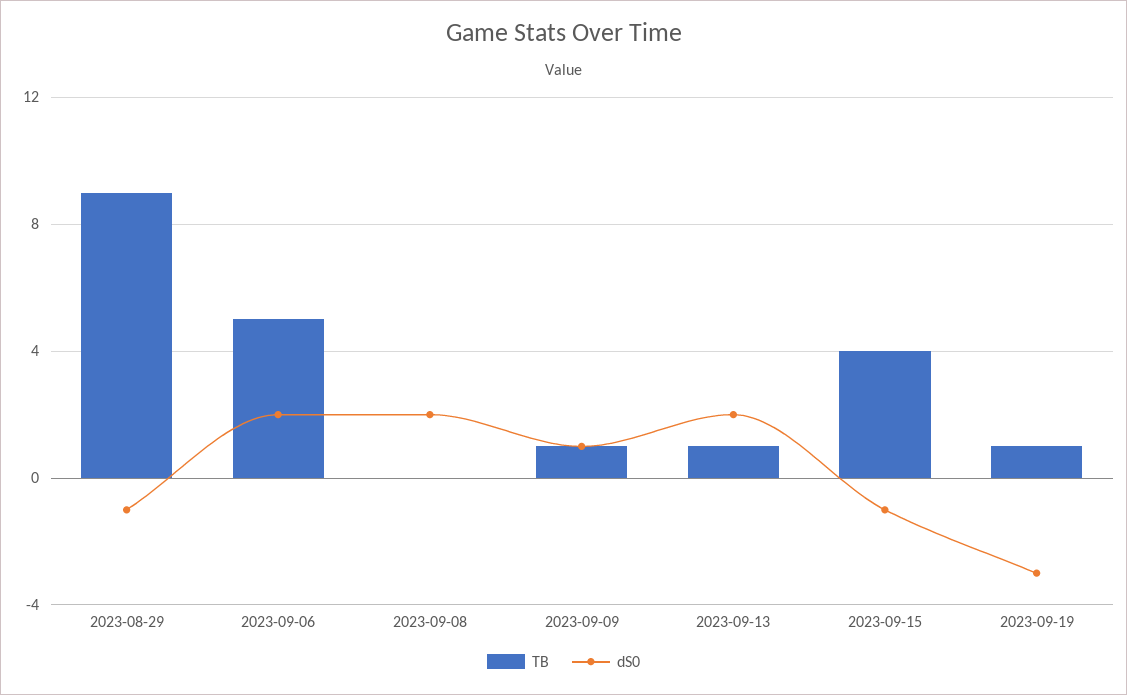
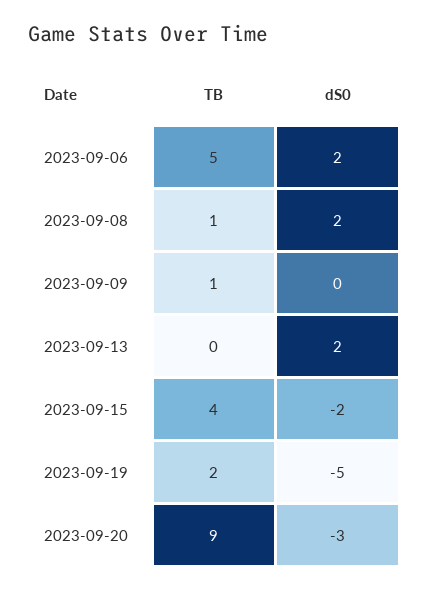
TB, 2023-08-29: 9 -> none
dS0, 2023-08-29: -1 -> none
TB, 2023-09-08: 0 -> 1
dS0, 2023-09-09: 1 -> 0
TB, 2023-09-13: 1 -> 0
dS0, 2023-09-15: -1 -> -2
TB, 2023-09-19: 1 -> 2
dS0, 2023-09-19: -3 -> -5
TB, 2023-09-20: none -> 9
dS0, 2023-09-20: none -> -3

